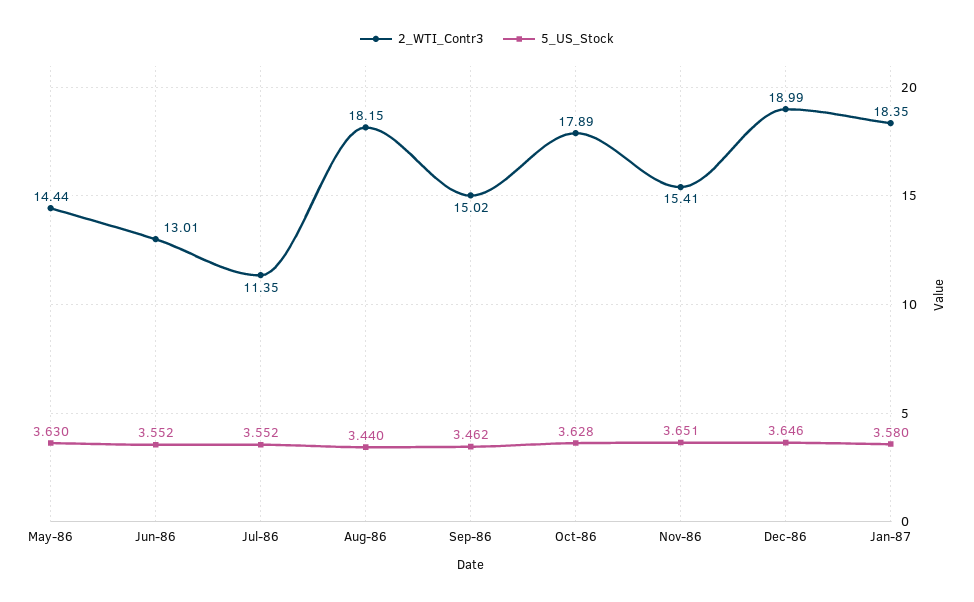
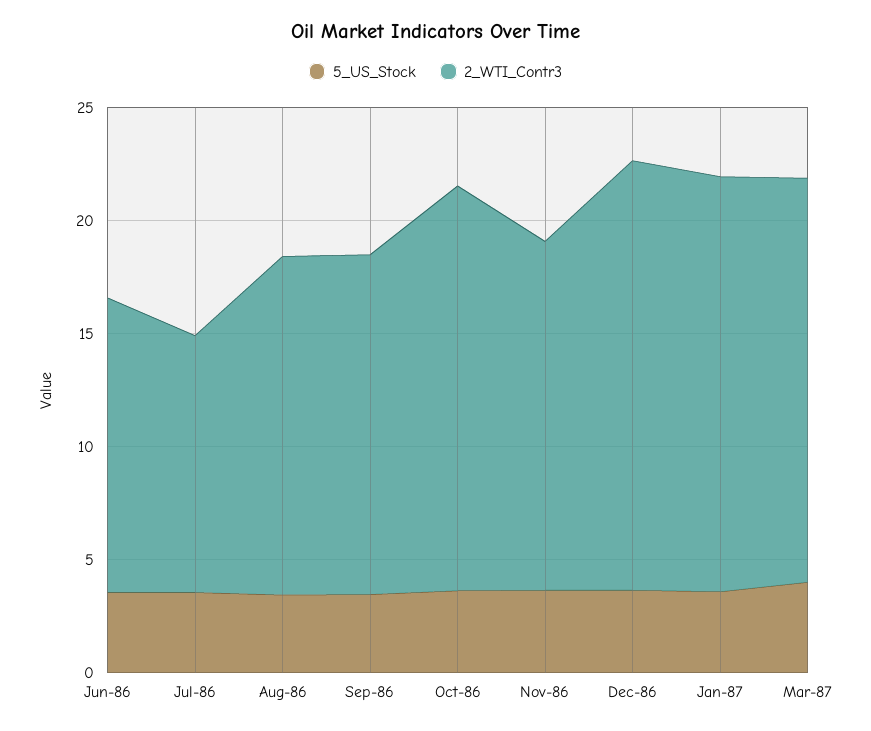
2_WTI_Contr3, May-86: 14.44 -> none
5_US_Stock, May-86: 3.63 -> none
2_WTI_Contr3, Aug-86: 18.15 -> 15
5_US_Stock, Mar-87: none -> 4
2_WTI_Contr3, Mar-87: none -> 18

